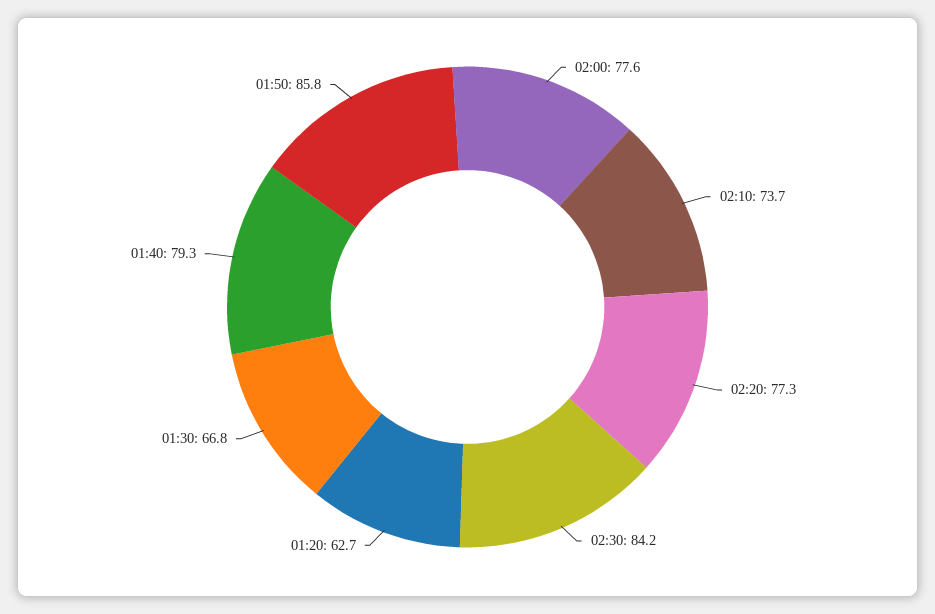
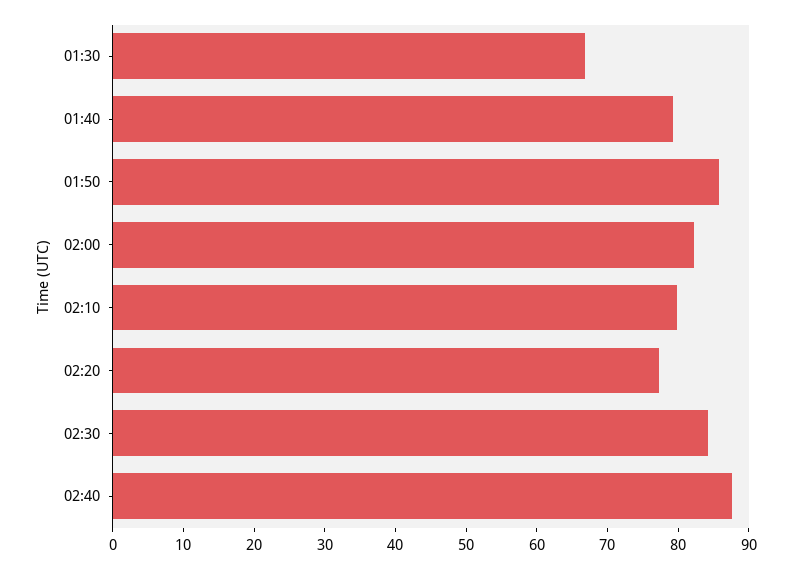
02:00: 77.6 -> 82
02:10: 73.7 -> 80
01:20: 62.7 -> none
02:40: none -> 88

